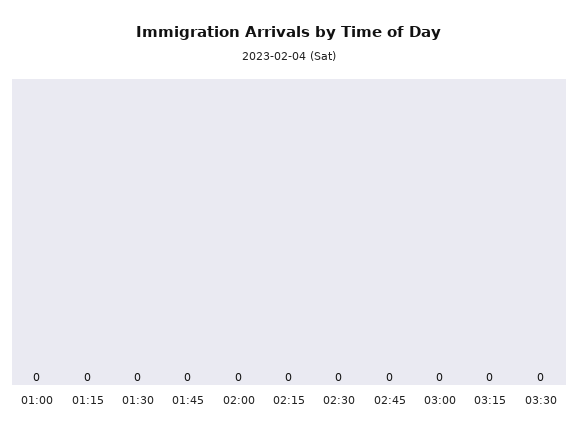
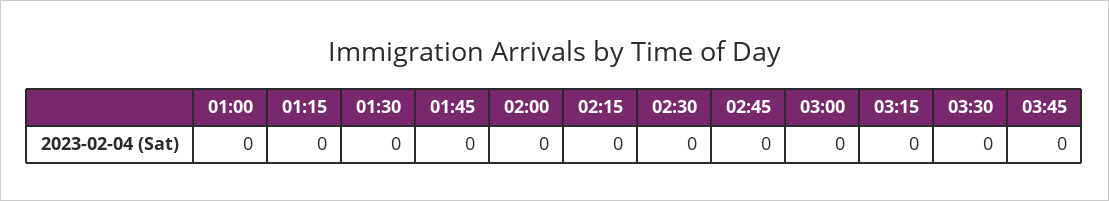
03:45: none -> 0

